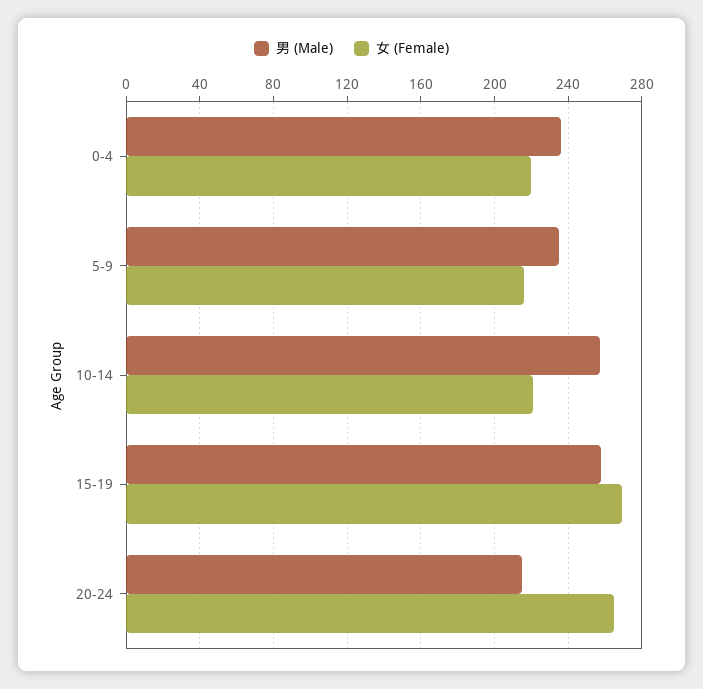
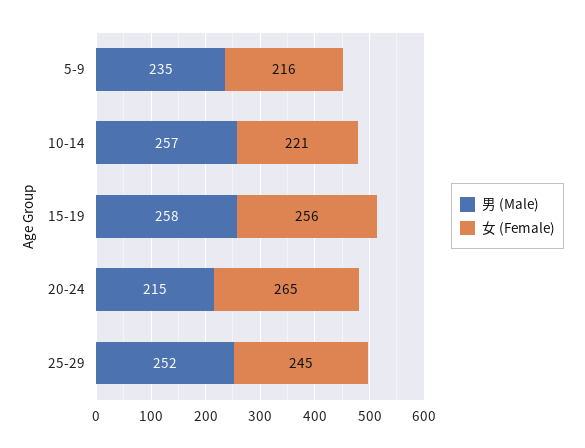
男 (Male), 0-4: 235 -> none
女 (Female), 0-4: 220 -> none
女 (Female), 15-19: 270 -> 256
男 (Male), 25-29: none -> 252
女 (Female), 25-29: none -> 245

